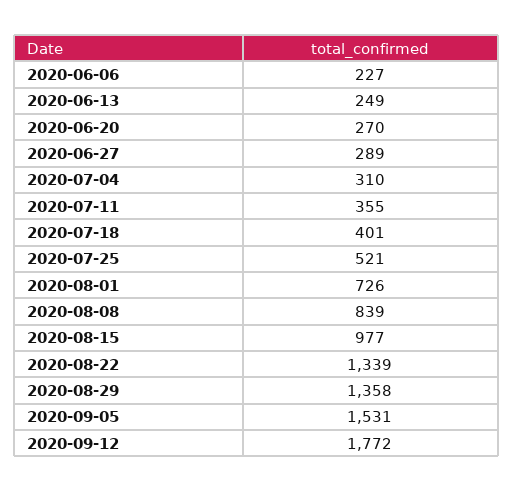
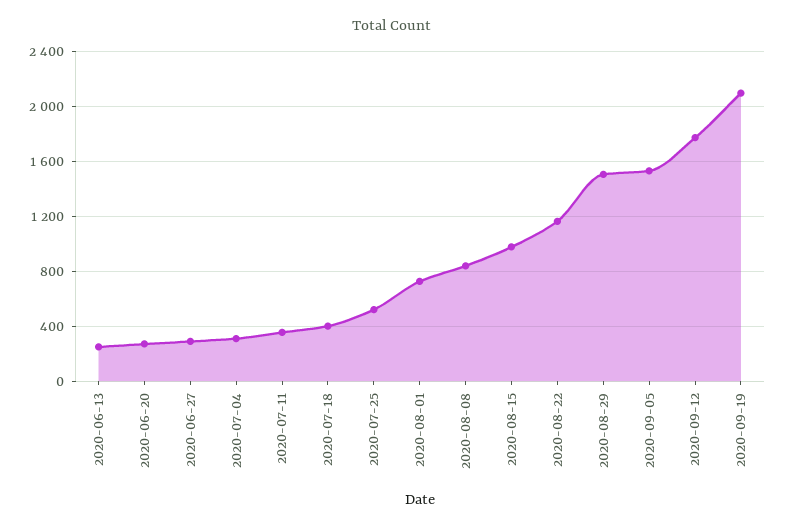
2020-06-06: 227 -> none
2020-08-22: 1339 -> 1150
2020-08-29: 1358 -> 1500
2020-09-19: none -> 2100

